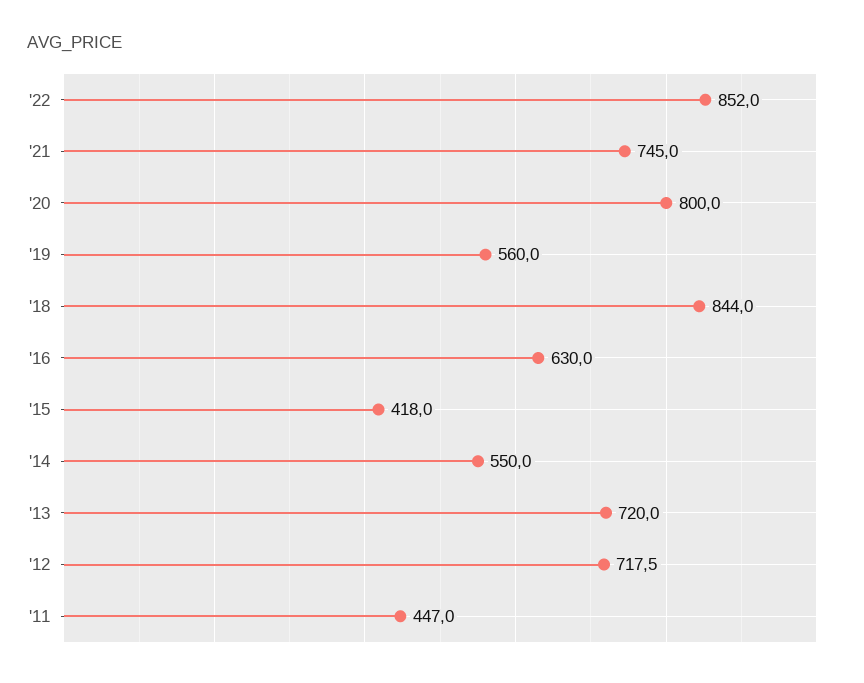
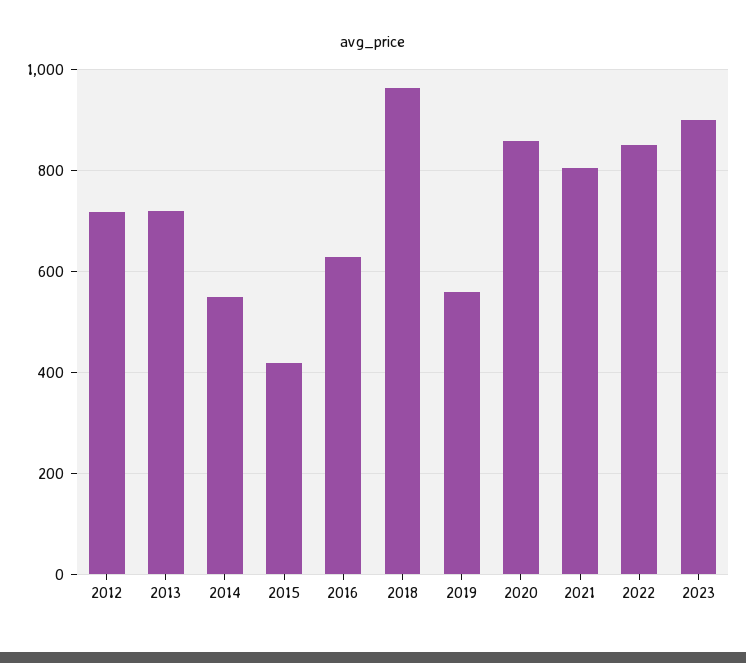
'21: 745 -> 800
'20: 800 -> 860
'18: 844 -> 960
'11: 447 -> none
2023: none -> 900

